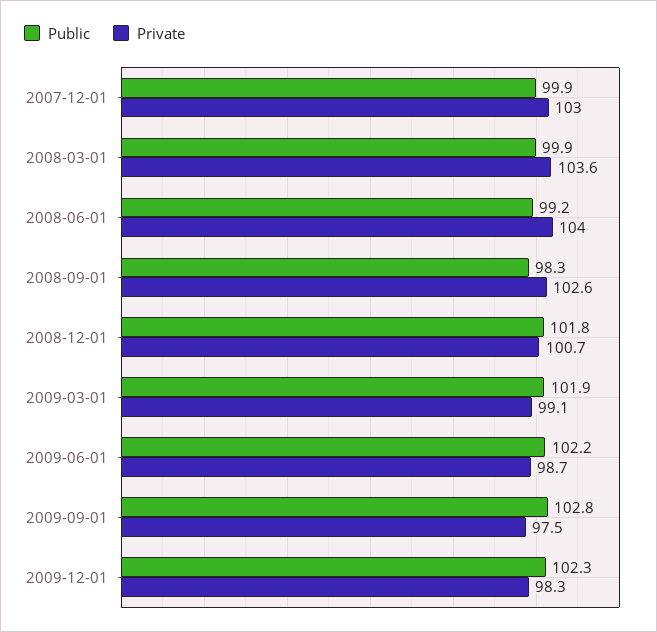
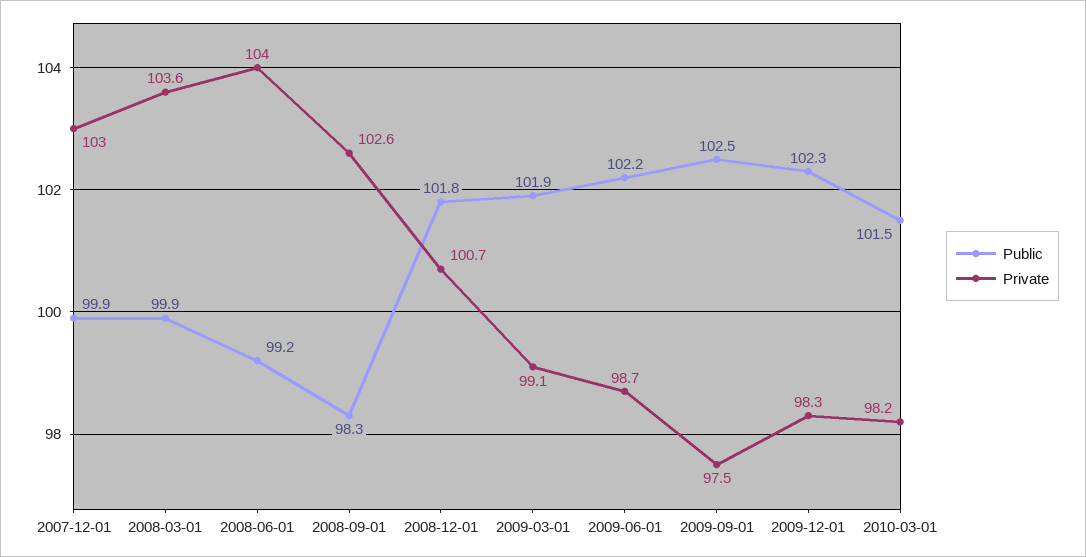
Public, 2009-09-01: 102.8 -> 102.5
Public, 2010-03-01: none -> 101.5
Private, 2010-03-01: none -> 98.2

